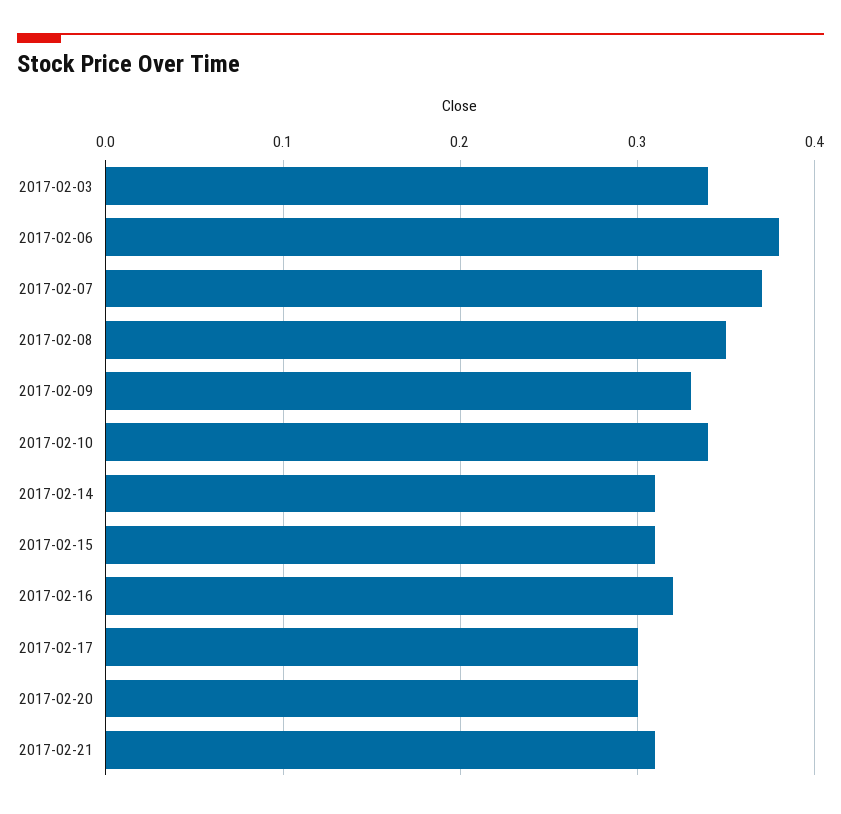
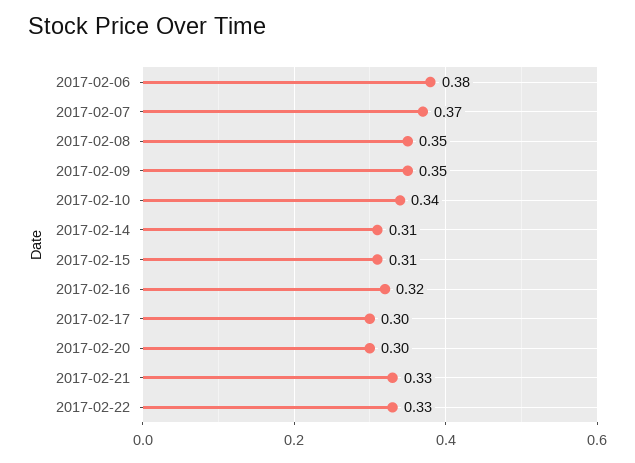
2017-02-03: 0.34 -> none
2017-02-09: 0.33 -> 0.35
2017-02-21: 0.31 -> 0.33
2017-02-22: none -> 0.33

